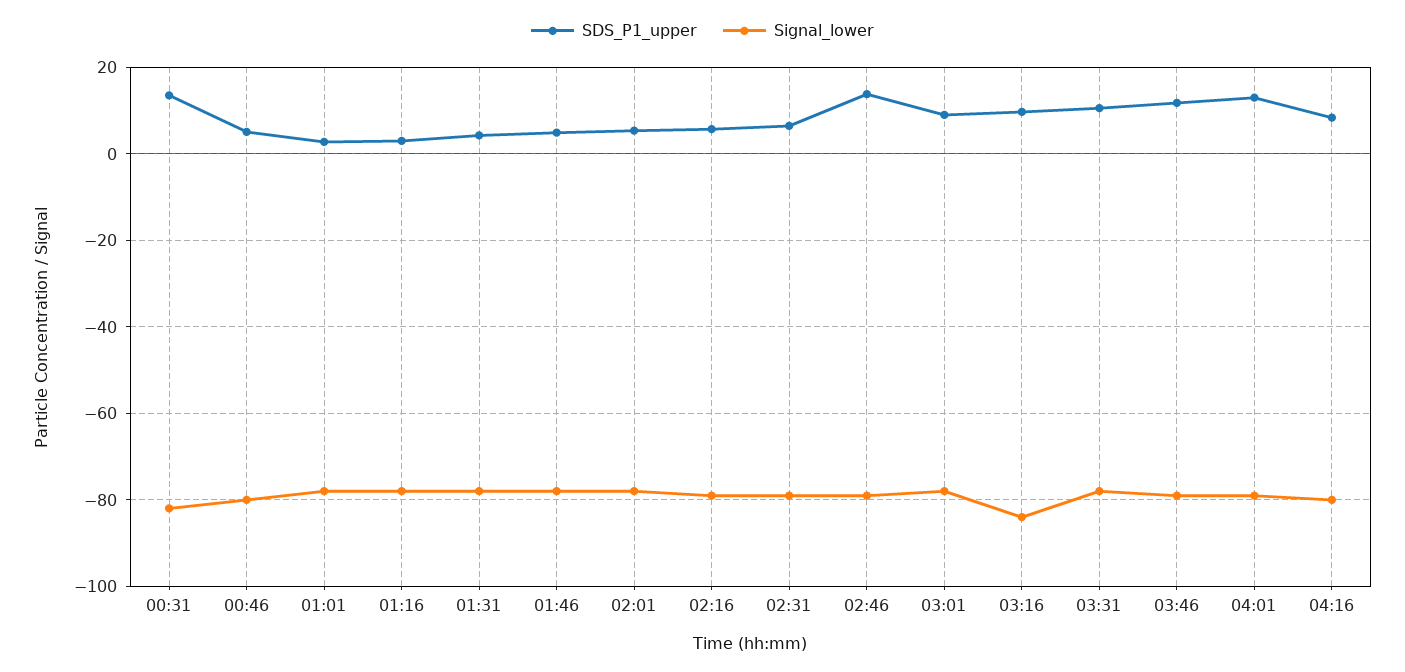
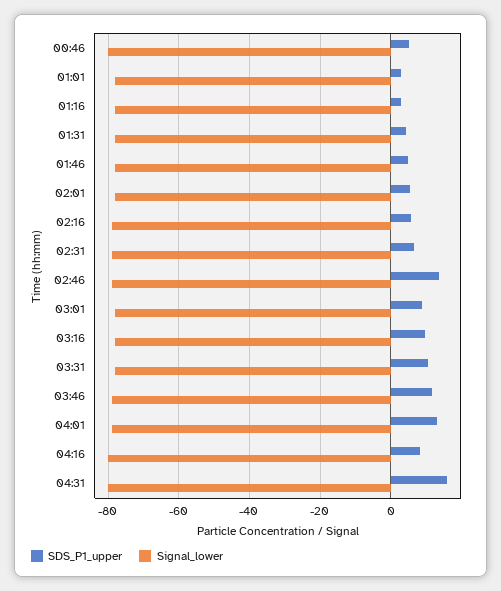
SDS_P1_upper, 00:31: 14 -> none
Signal_lower, 00:31: -82 -> none
Signal_lower, 03:16: -84 -> -78
SDS_P1_upper, 04:31: none -> 16
Signal_lower, 04:31: none -> -80

